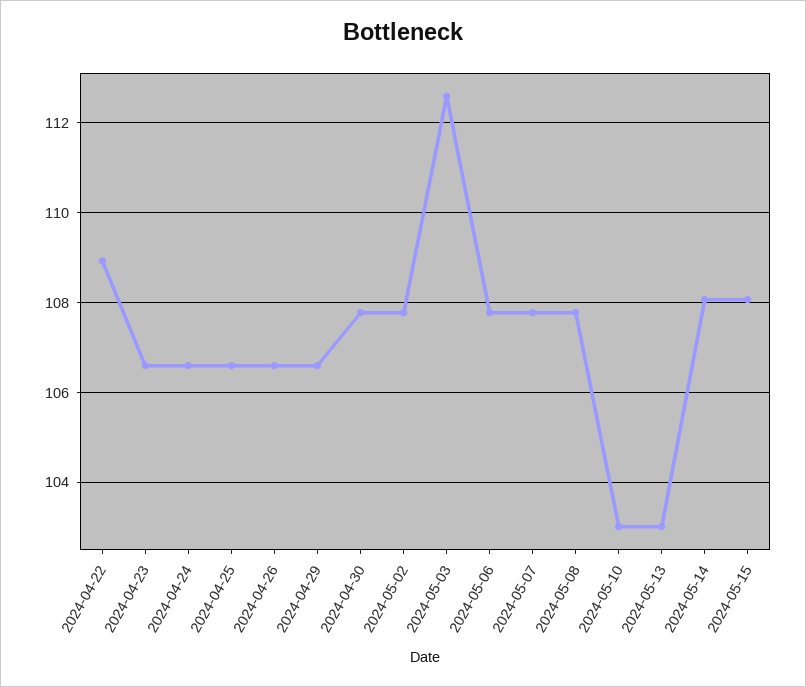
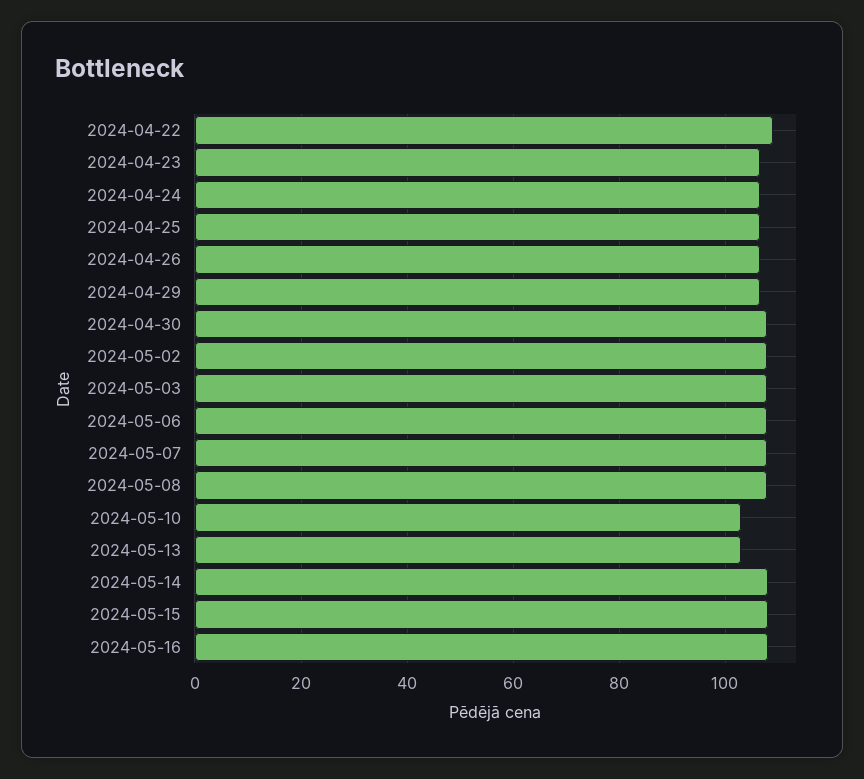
2024-05-03: 112.6 -> 108
2024-05-16: none -> 108

